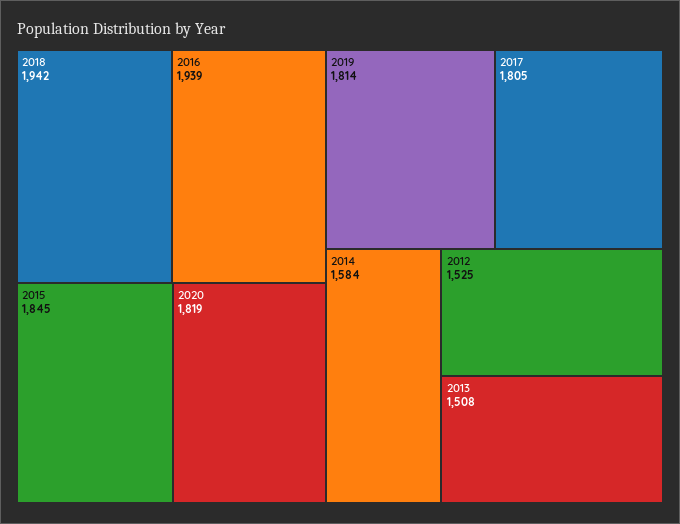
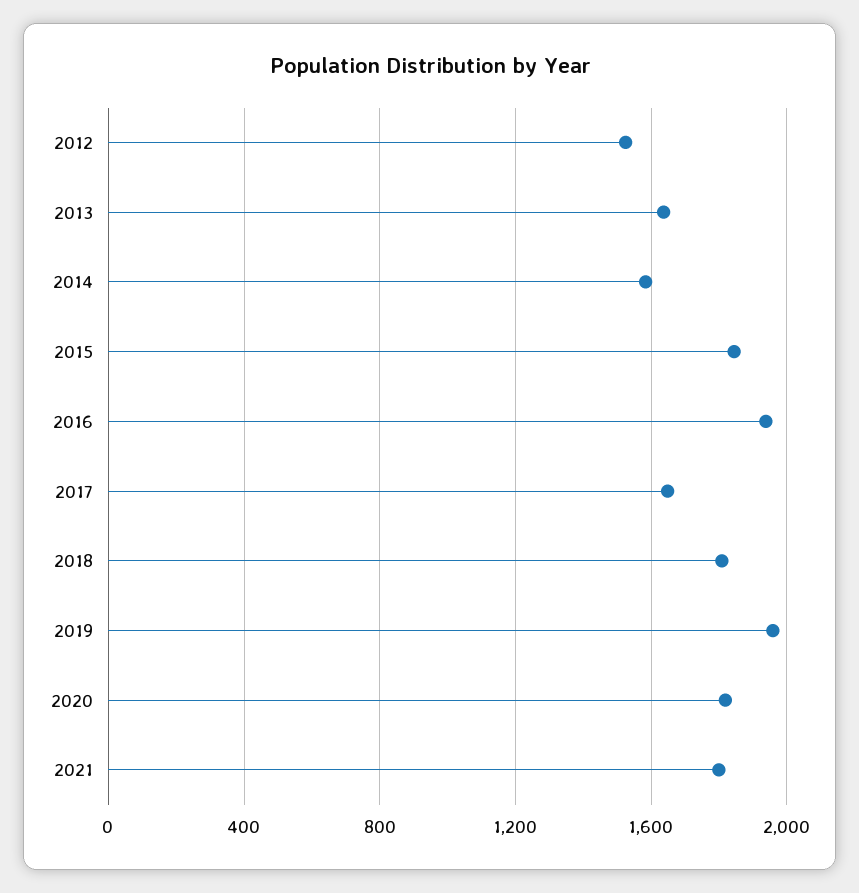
2018: 1942 -> 1800
2019: 1814 -> 1950
2017: 1805 -> 1650
2013: 1508 -> 1650
2021: none -> 1800

